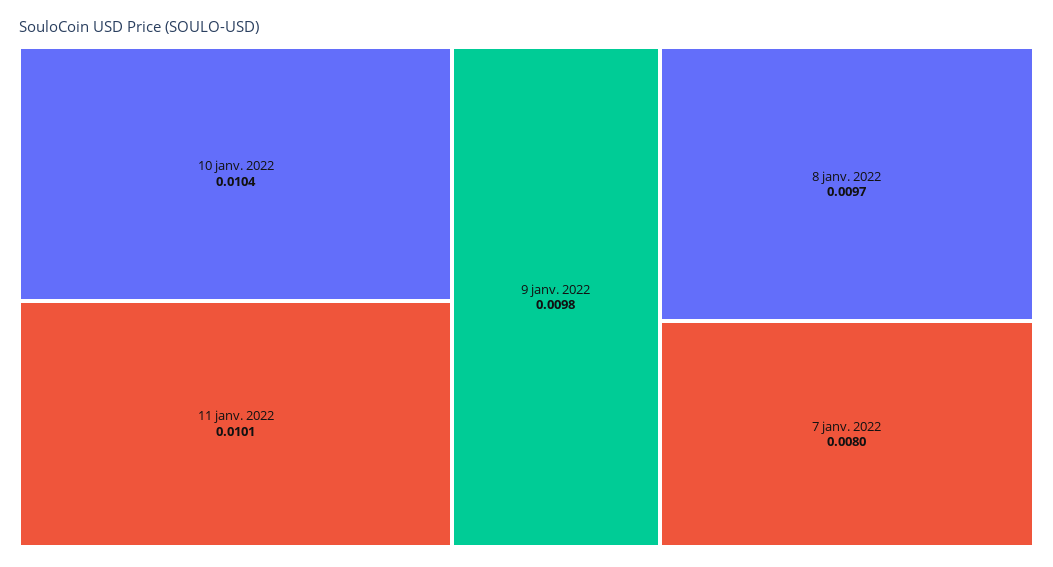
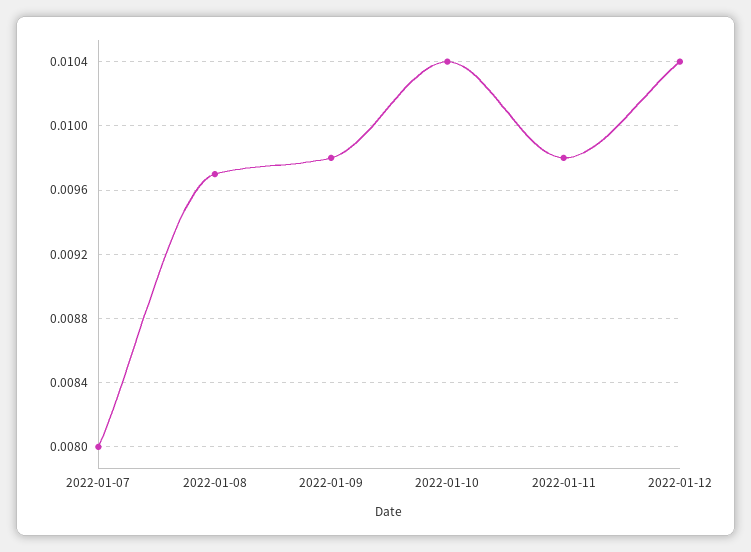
11 janv. 2022: 0.0101 -> 0.0098
2022-01-12: none -> 0.0104

